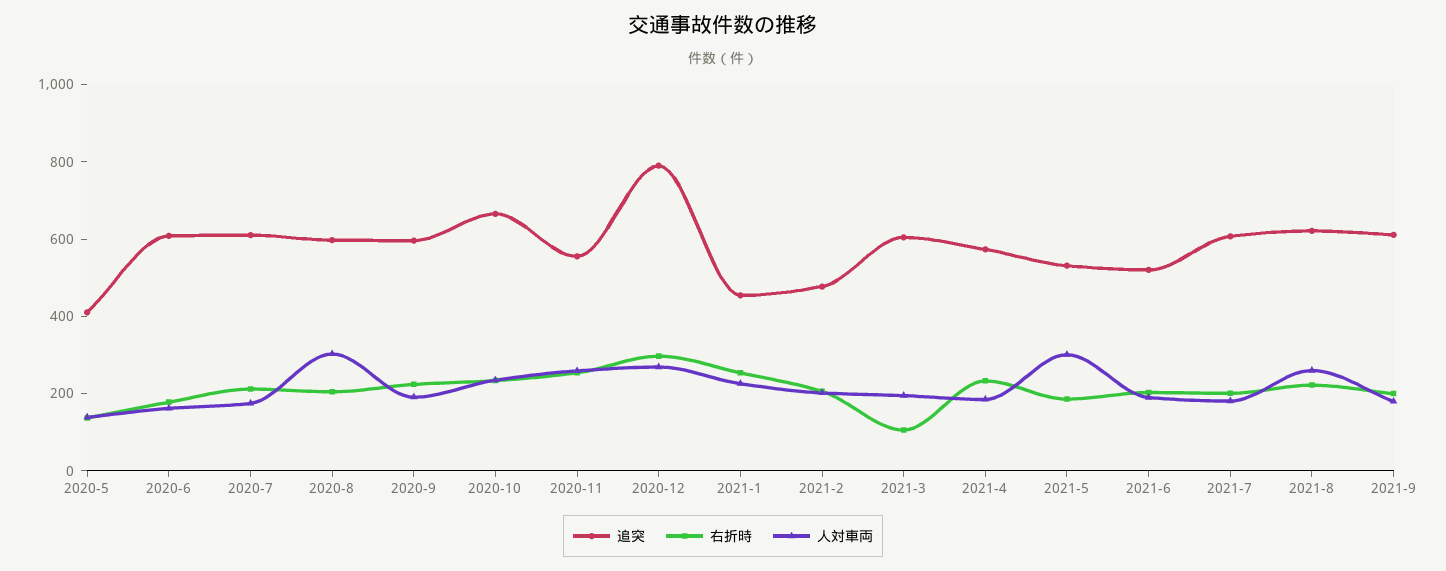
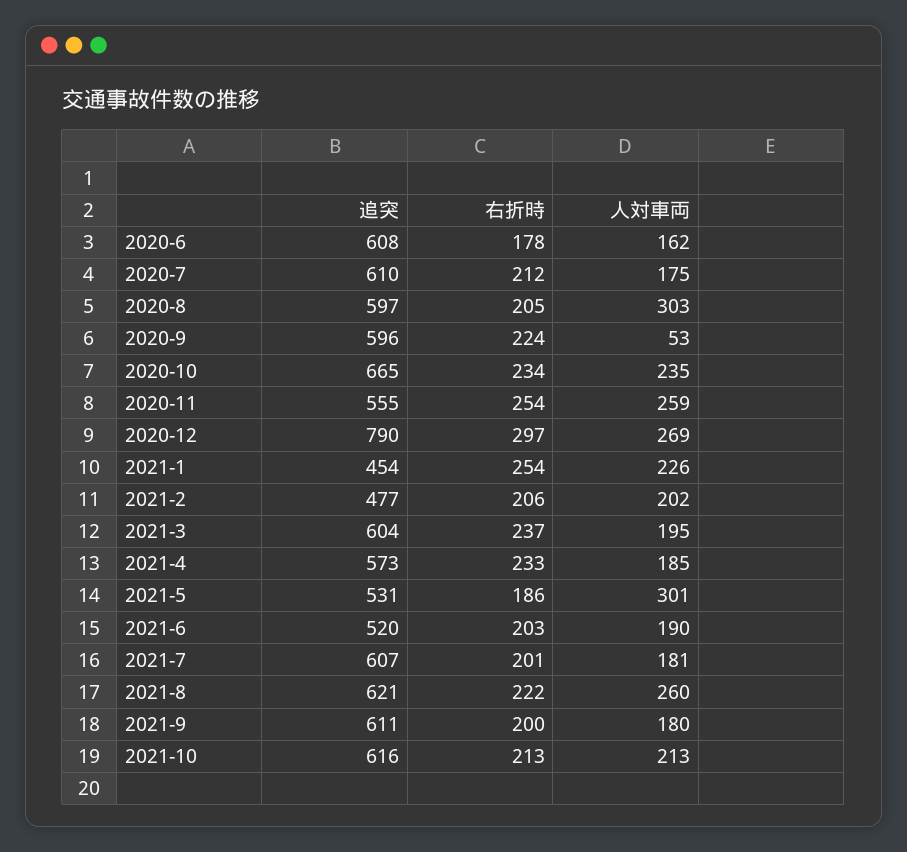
追突, 2020-5: 400 -> none
右折時, 2020-5: 150 -> none
人対車両, 2020-5: 150 -> none
人対車両, 2020-9: 200 -> 53
右折時, 2021-3: 100 -> 237
追突, 2021-10: none -> 616
右折時, 2021-10: none -> 213
人対車両, 2021-10: none -> 213

